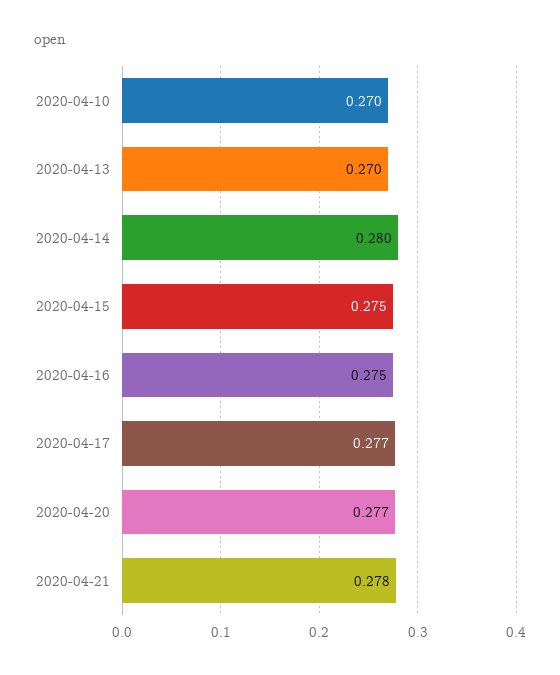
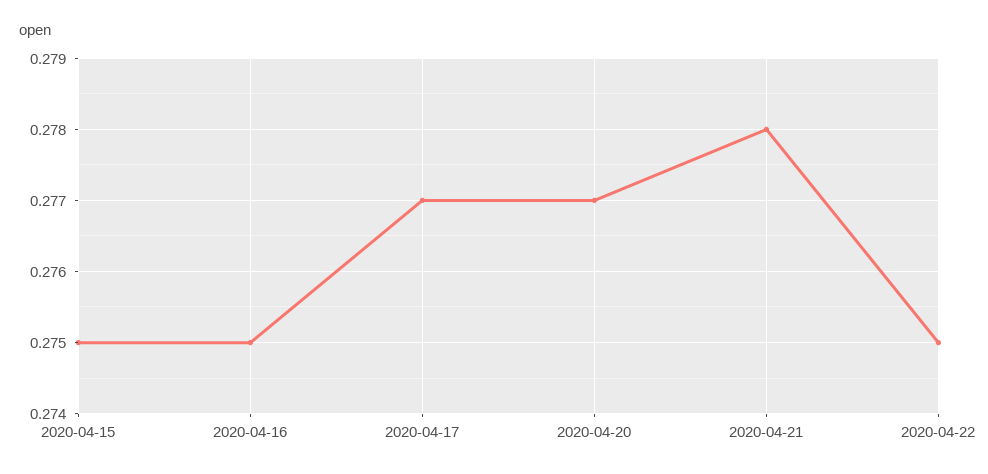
2020-04-10: 0.27 -> none
2020-04-13: 0.27 -> none
2020-04-14: 0.28 -> none
2020-04-22: none -> 0.275

